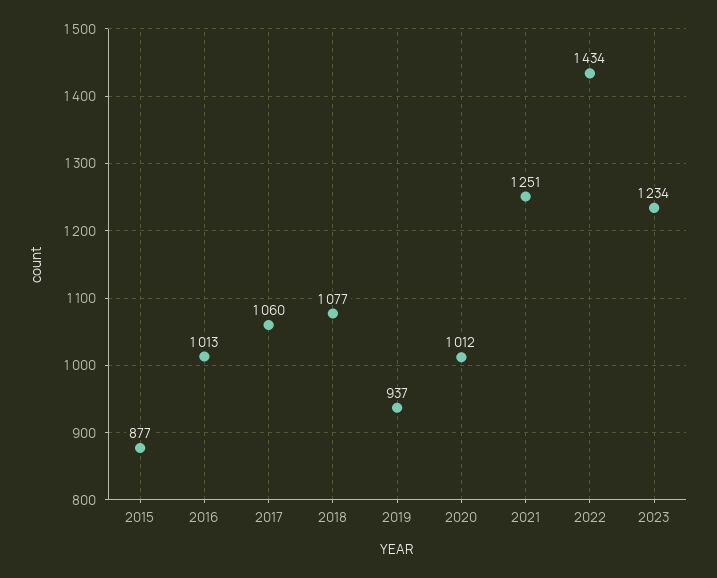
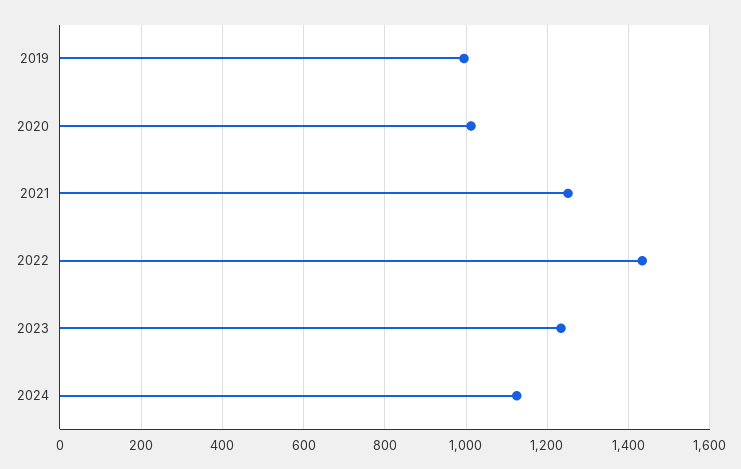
2015: 877 -> none
2016: 1013 -> none
2017: 1060 -> none
2018: 1077 -> none
2019: 937 -> 1000
2024: none -> 1120

